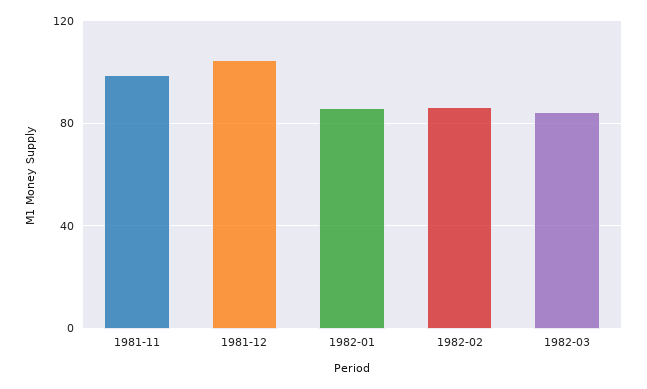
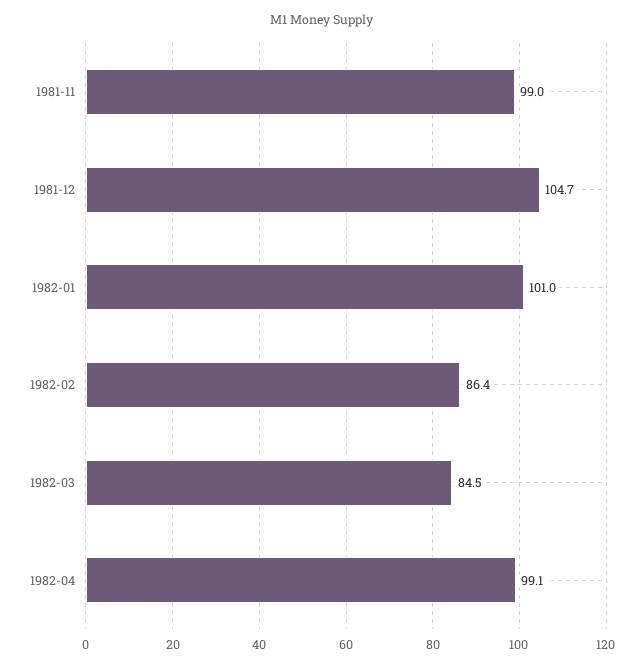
1982-01: 85 -> 101
1982-04: none -> 99.1

